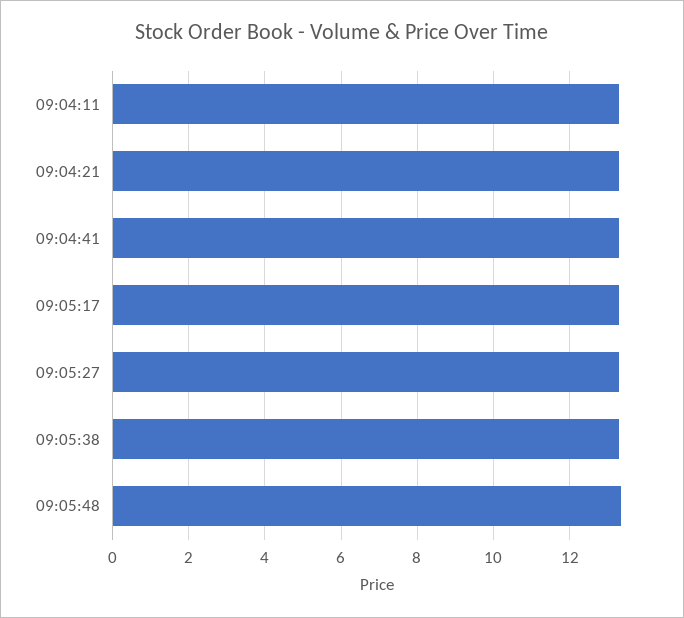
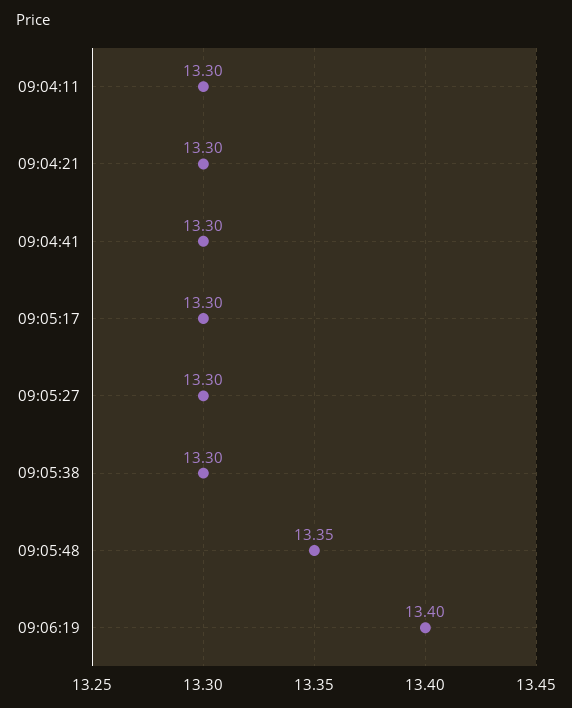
09:06:19: none -> 13.4

